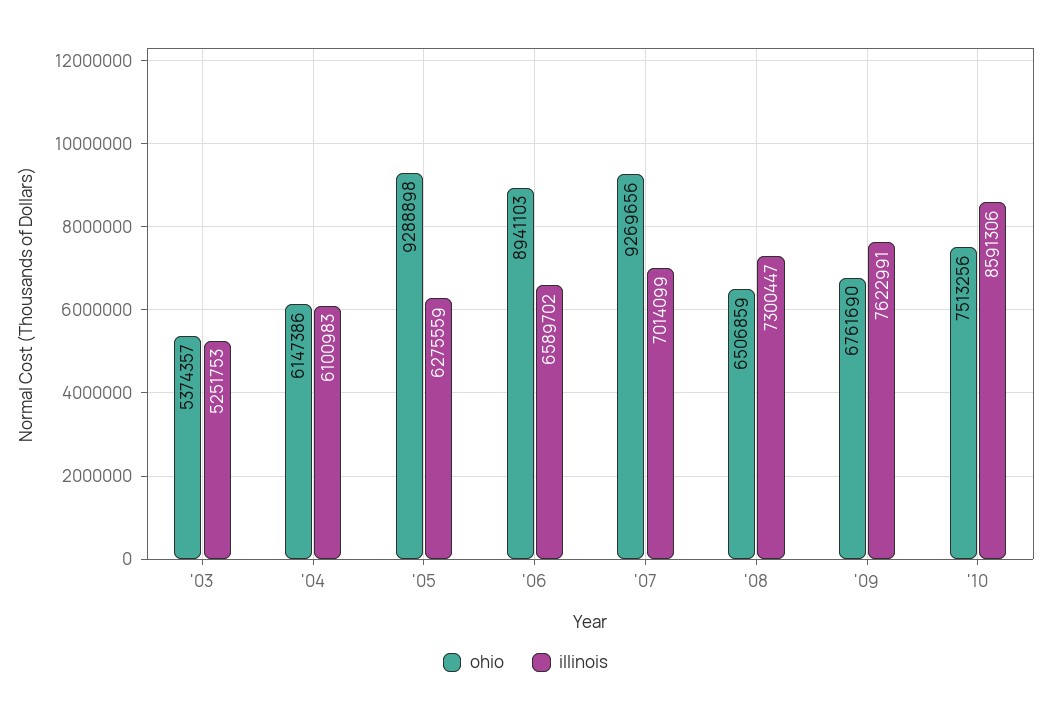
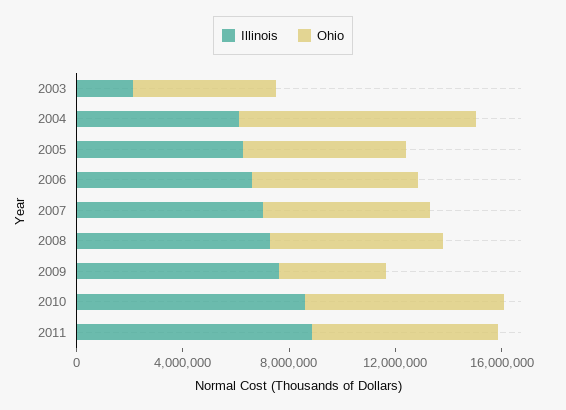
illinois, '03: 5251753 -> 2000000
ohio, '04: 6147386 -> 9000000
ohio, '05: 9288898 -> 6000000
ohio, '06: 8941103 -> 6000000
ohio, '07: 9269656 -> 6000000
ohio, '09: 6761690 -> 4000000
illinois, 2011: none -> 9000000
ohio, 2011: none -> 7000000

